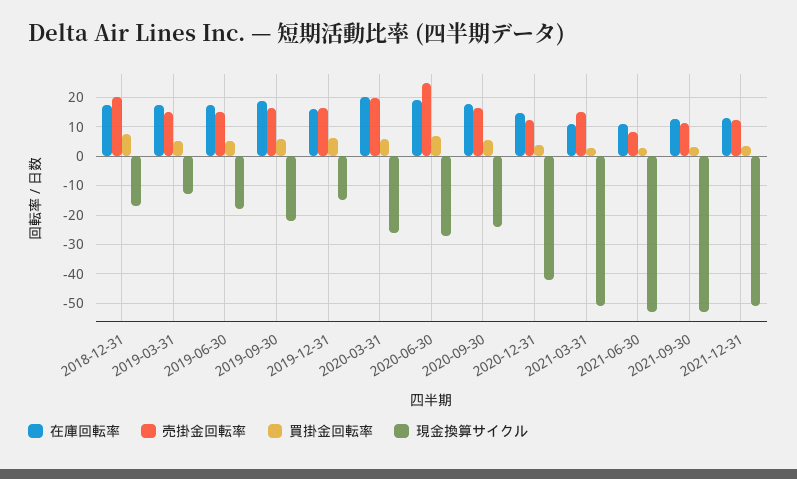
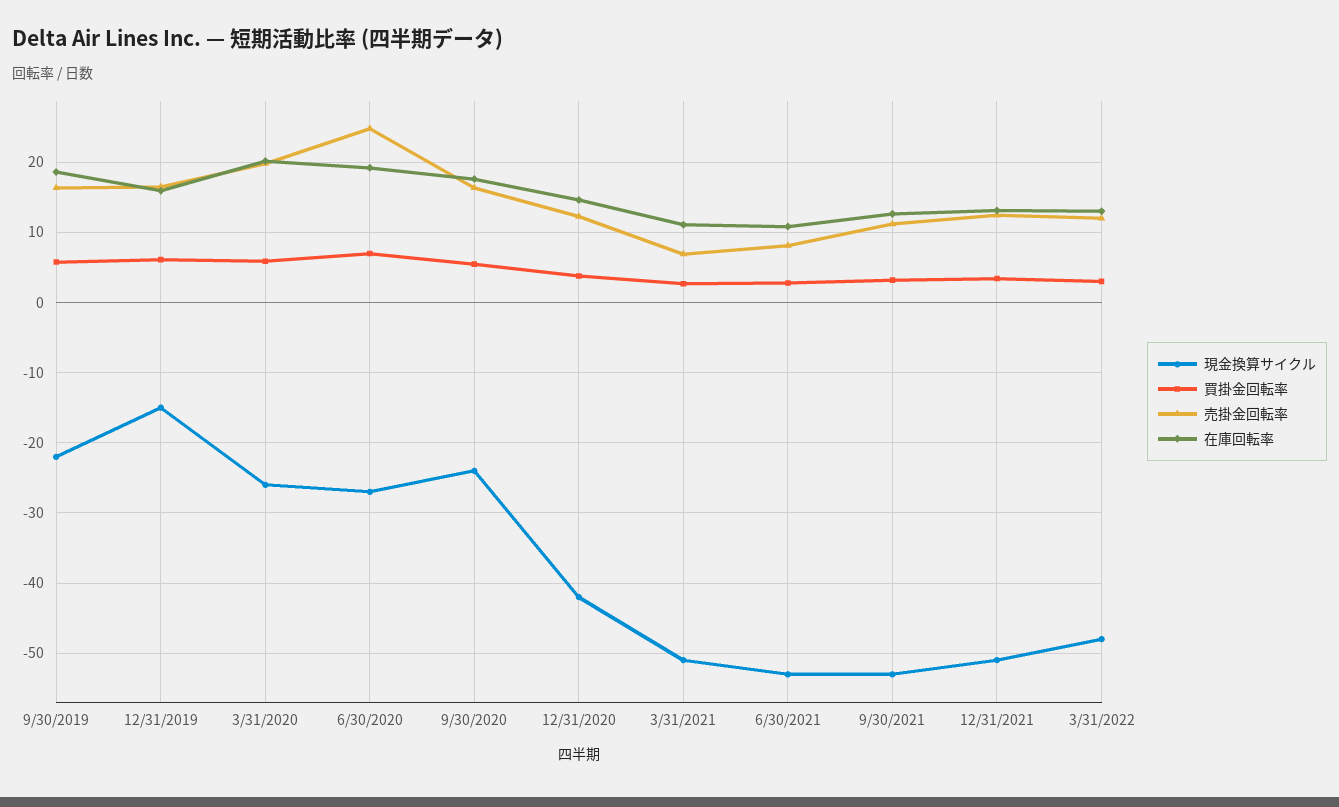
在庫回転率, 2018-12-31: 17.5 -> none
売掛金回転率, 2018-12-31: 20 -> none
買掛金回転率, 2018-12-31: 7.5 -> none
現金換算サイクル, 2018-12-31: -17.5 -> none
在庫回転率, 2019-03-31: 17.5 -> none
売掛金回転率, 2019-03-31: 15 -> none
買掛金回転率, 2019-03-31: 5 -> none
現金換算サイクル, 2019-03-31: -12.5 -> none
在庫回転率, 2019-06-30: 17.5 -> none
売掛金回転率, 2019-06-30: 15 -> none
買掛金回転率, 2019-06-30: 5 -> none
現金換算サイクル, 2019-06-30: -17.5 -> none
売掛金回転率, 2021-03-31: 15 -> 7
現金換算サイクル, 3/31/2022: none -> -48
買掛金回転率, 3/31/2022: none -> 3
売掛金回転率, 3/31/2022: none -> 12
在庫回転率, 3/31/2022: none -> 13

